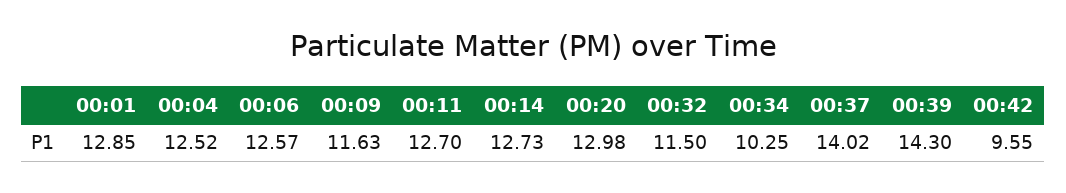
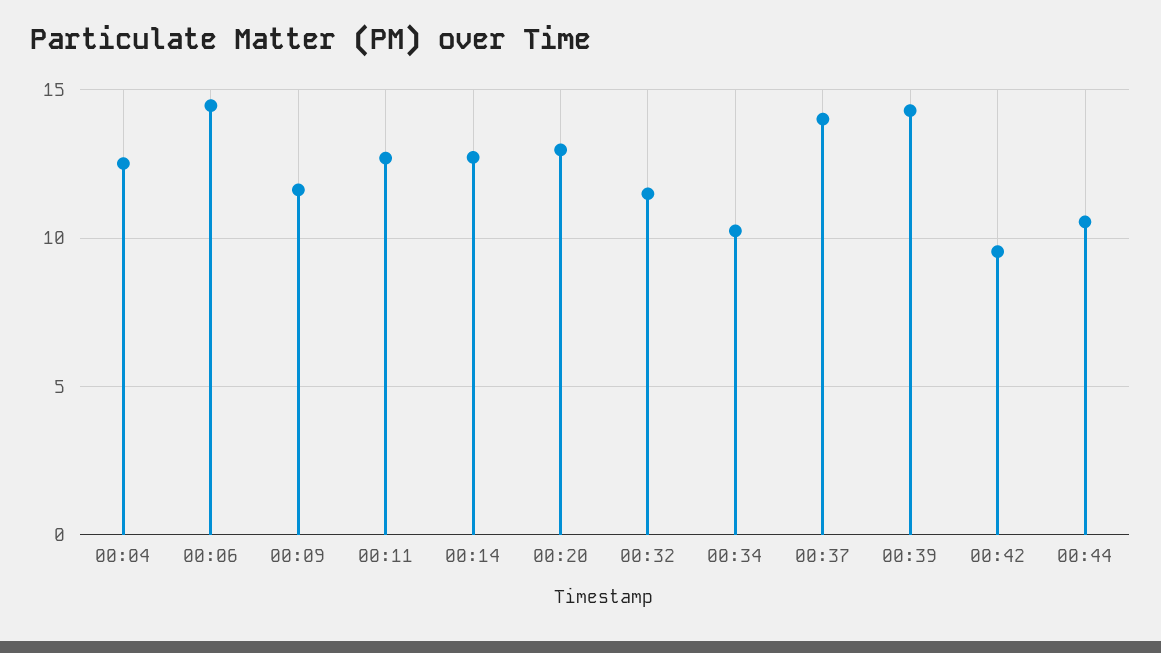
00:01: 12.85 -> none
00:06: 12.57 -> 14.5
00:44: none -> 10.5

